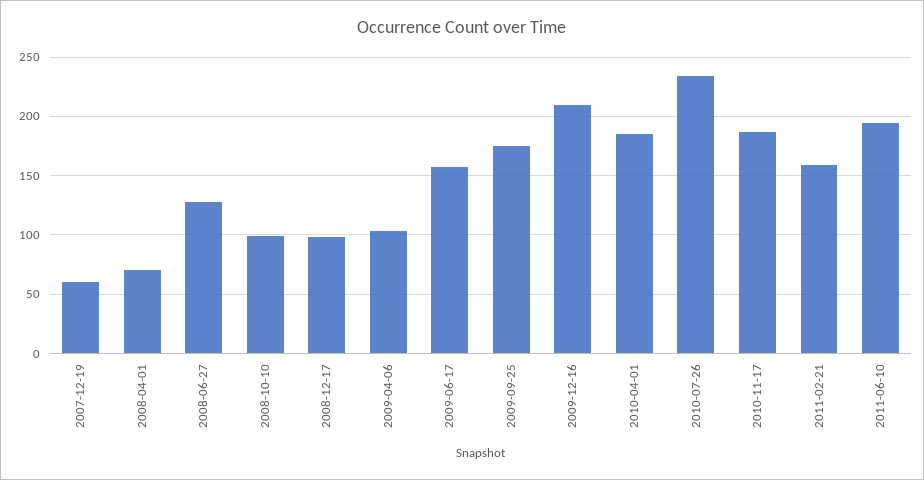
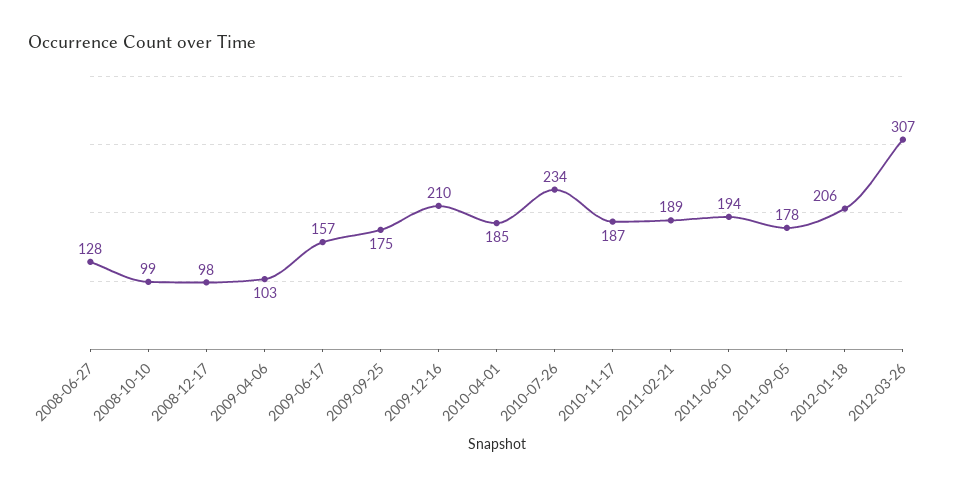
2007-12-19: 60 -> none
2008-04-01: 70 -> none
2011-02-21: 160 -> 189
2011-09-05: none -> 178
2012-01-18: none -> 206
2012-03-26: none -> 307

